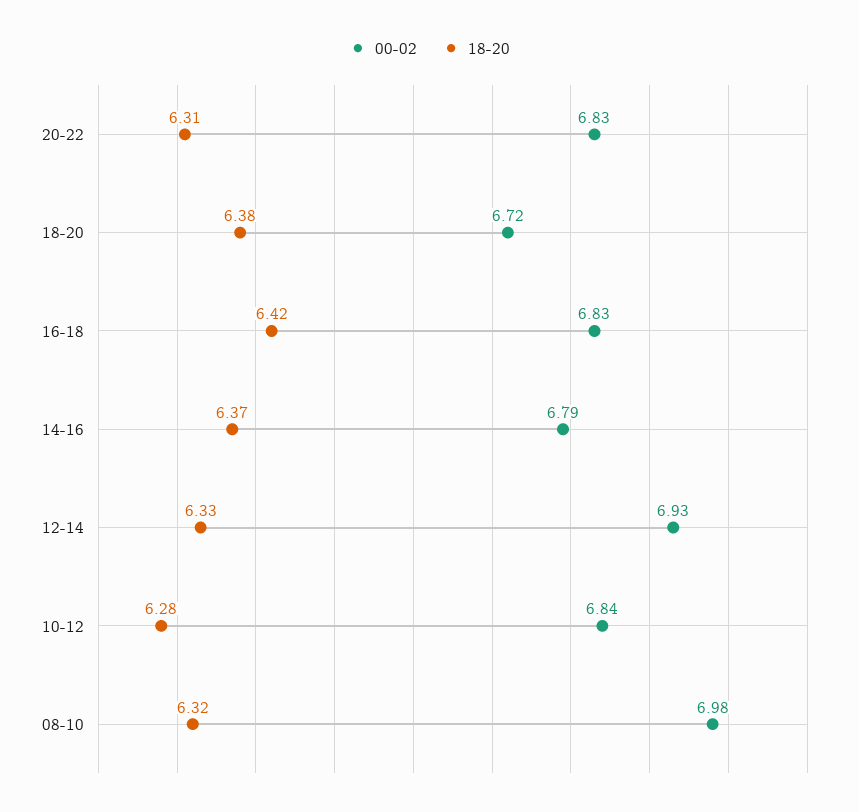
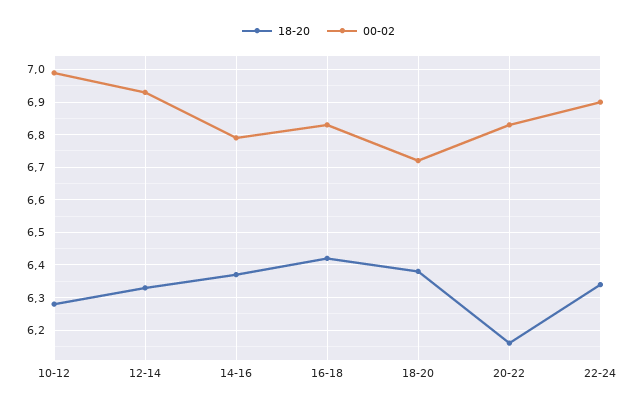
18-20, 20-22: 6.31 -> 6.15
00-02, 10-12: 6.84 -> 7
00-02, 08-10: 6.98 -> none
18-20, 08-10: 6.32 -> none
18-20, 22-24: none -> 6.35
00-02, 22-24: none -> 6.9

